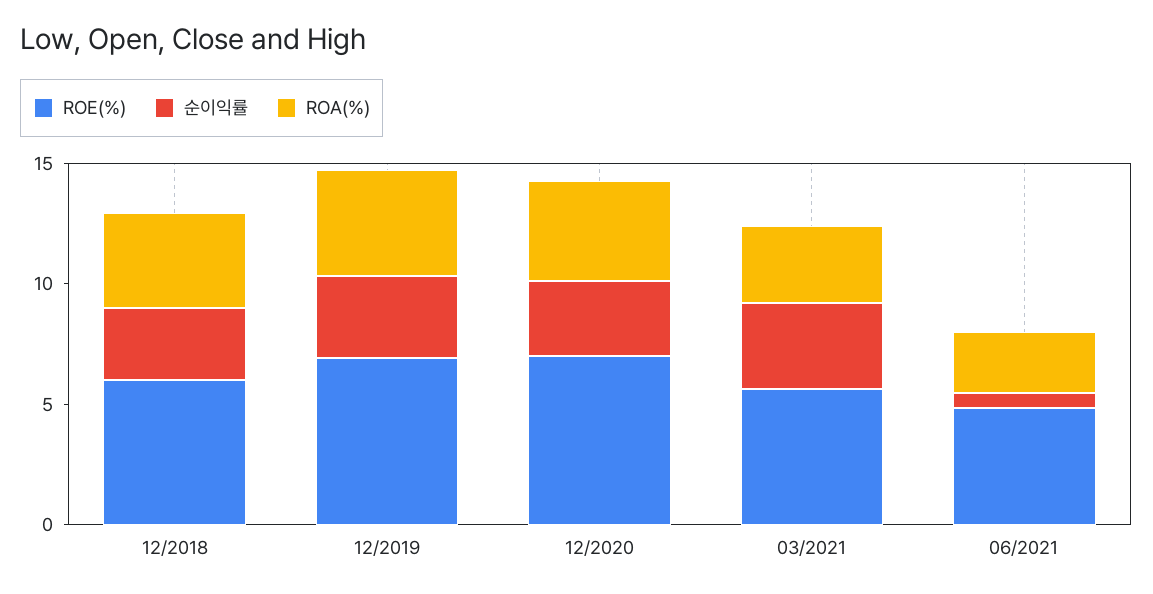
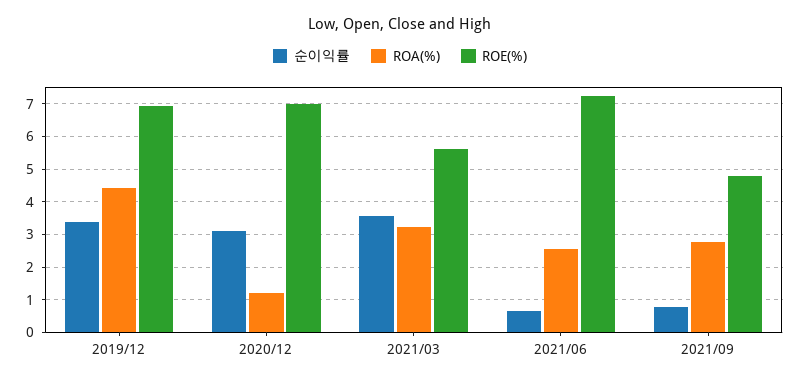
ROE(%), 12/2018: 6 -> none
순이익률, 12/2018: 3 -> none
ROA(%), 12/2018: 4 -> none
ROA(%), 12/2020: 4 -> 1.2
ROE(%), 06/2021: 5 -> 7.2
순이익률, 2021/09: none -> 0.8
ROA(%), 2021/09: none -> 2.8
ROE(%), 2021/09: none -> 4.8

